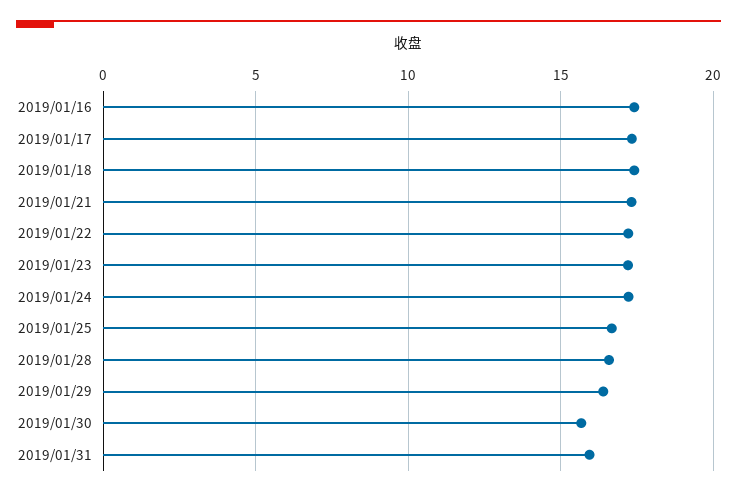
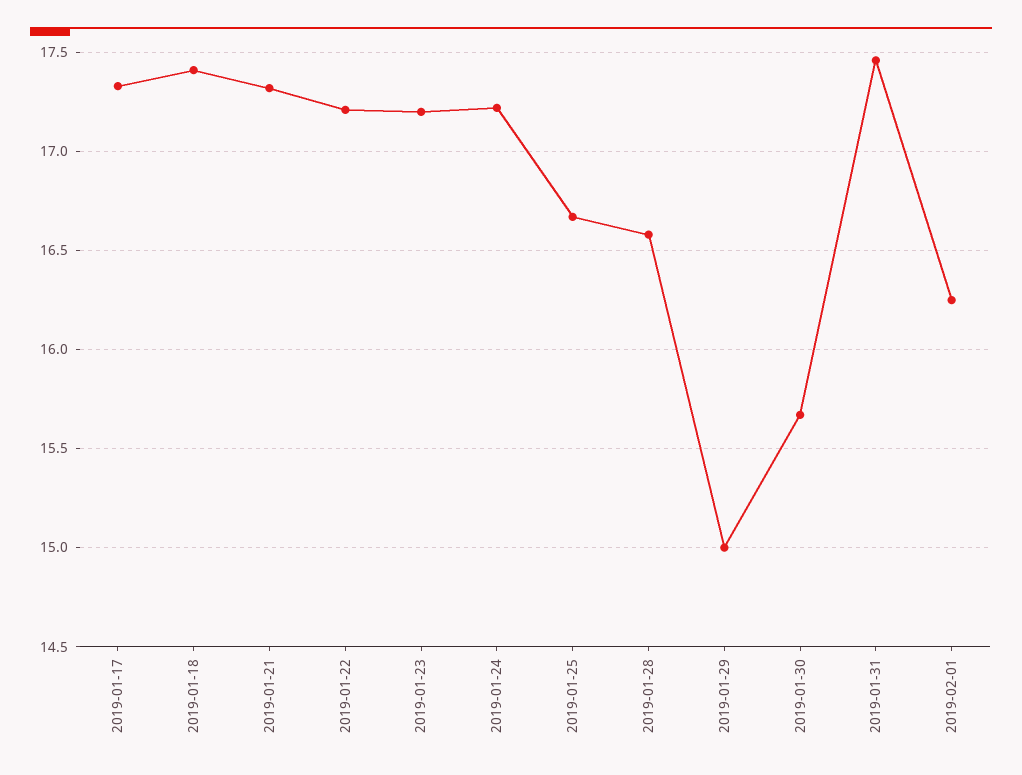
2019/01/16: 17.5 -> none
2019/01/29: 16.5 -> 15
2019/01/31: 16 -> 17.45
2019-02-01: none -> 16.25

